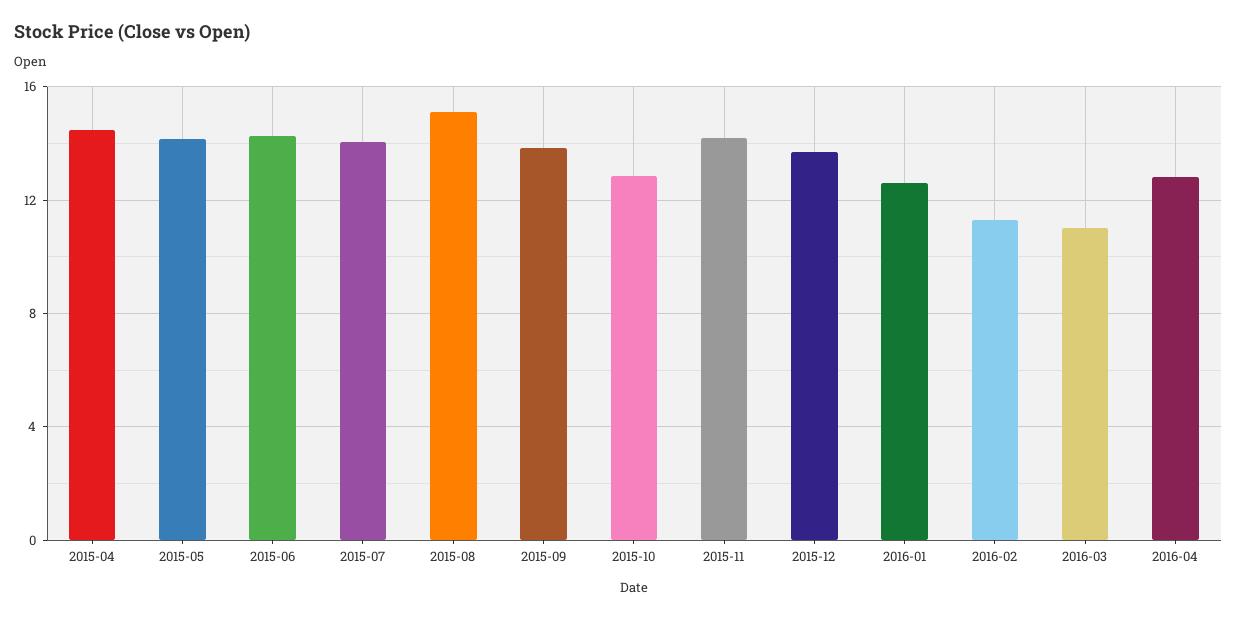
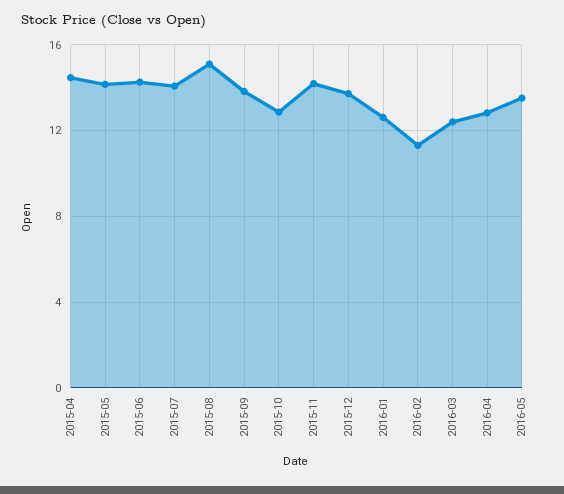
2016-03: 11 -> 12.5
2016-05: none -> 13.5

